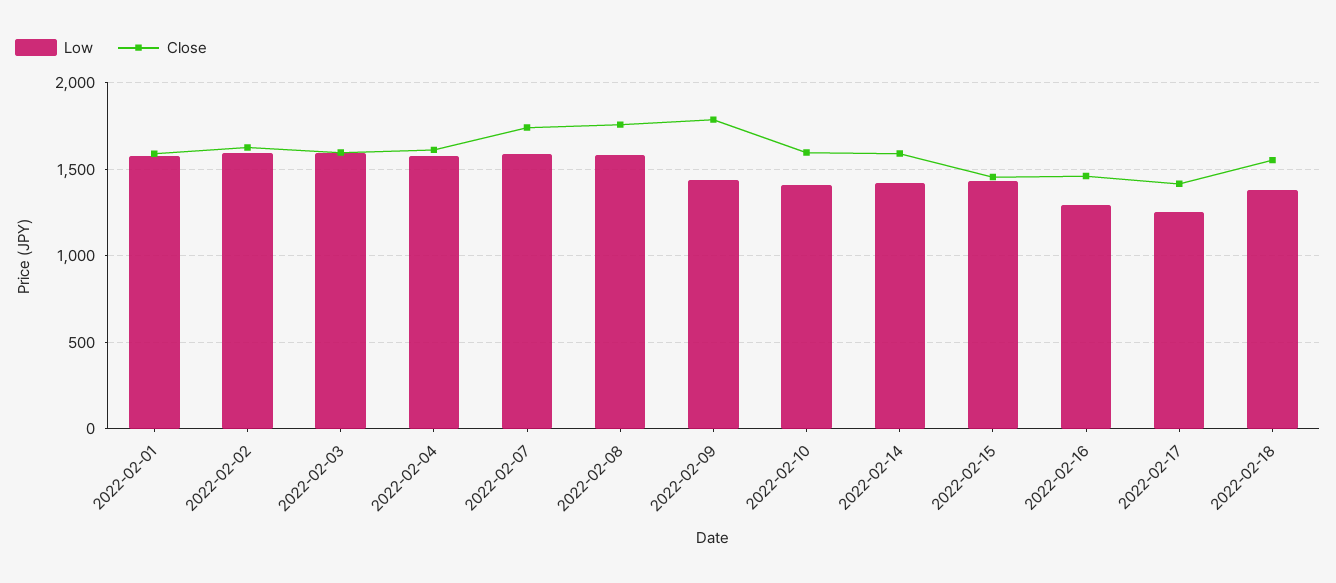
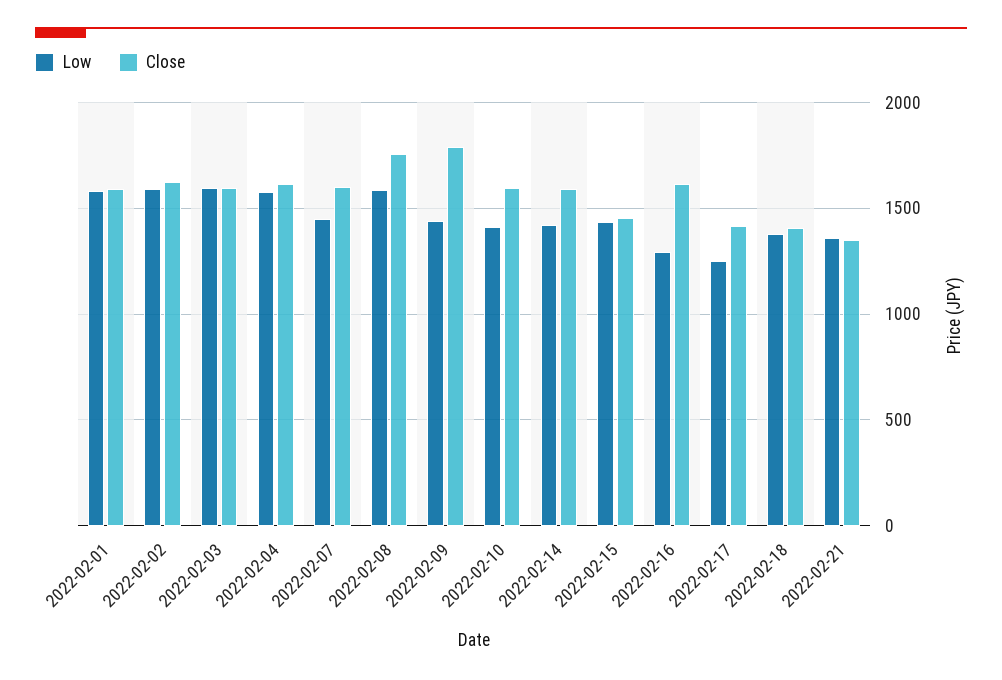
Low, 2022-02-07: 1600 -> 1450
Close, 2022-02-07: 1750 -> 1600
Close, 2022-02-16: 1450 -> 1600
Close, 2022-02-18: 1550 -> 1400
Low, 2022-02-21: none -> 1350
Close, 2022-02-21: none -> 1350

